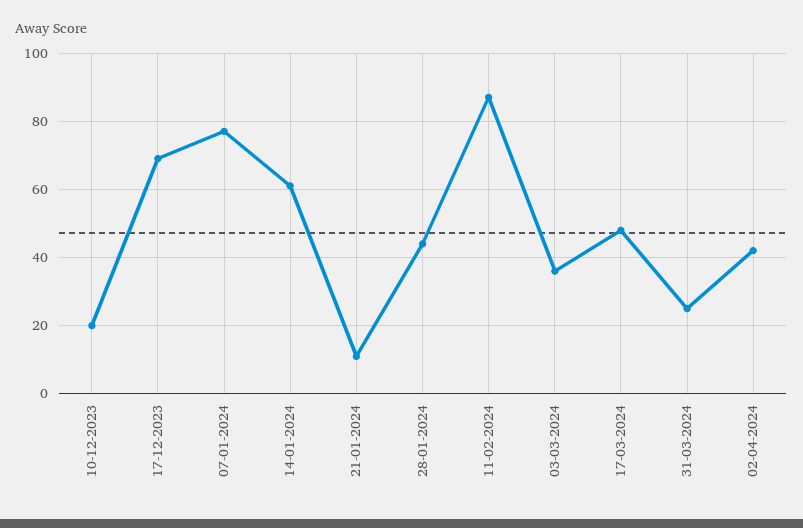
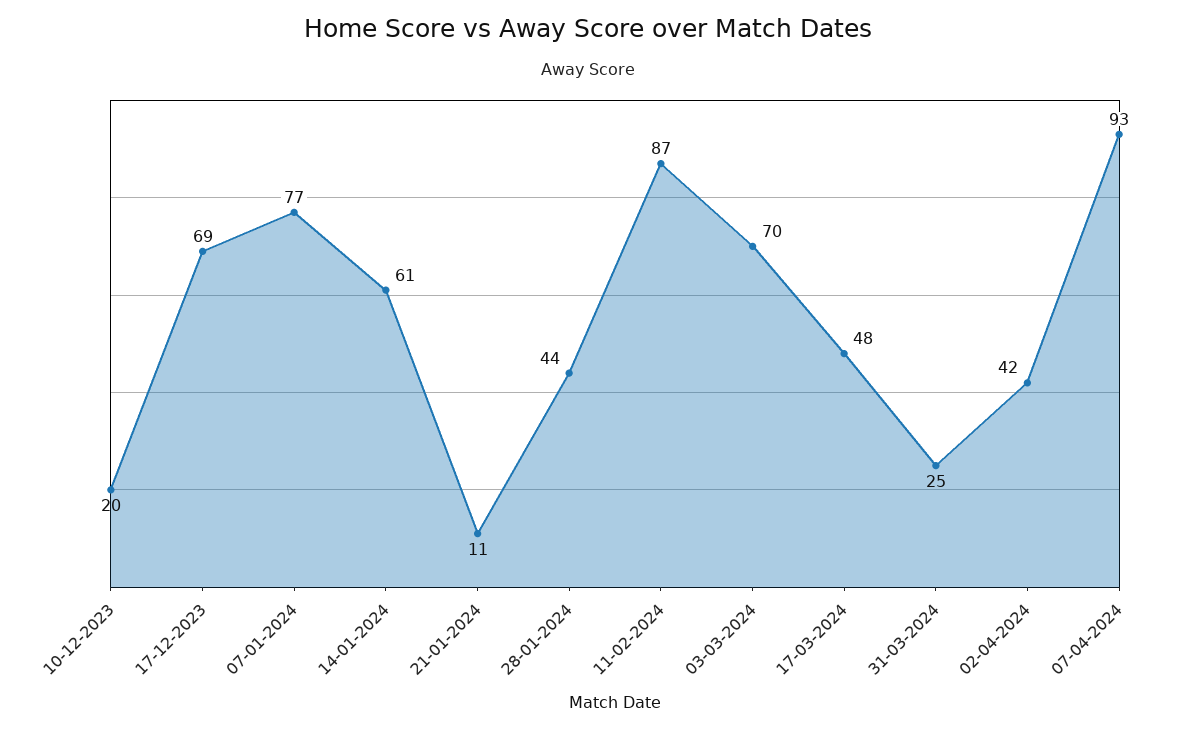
03-03-2024: 35 -> 70
07-04-2024: none -> 93

